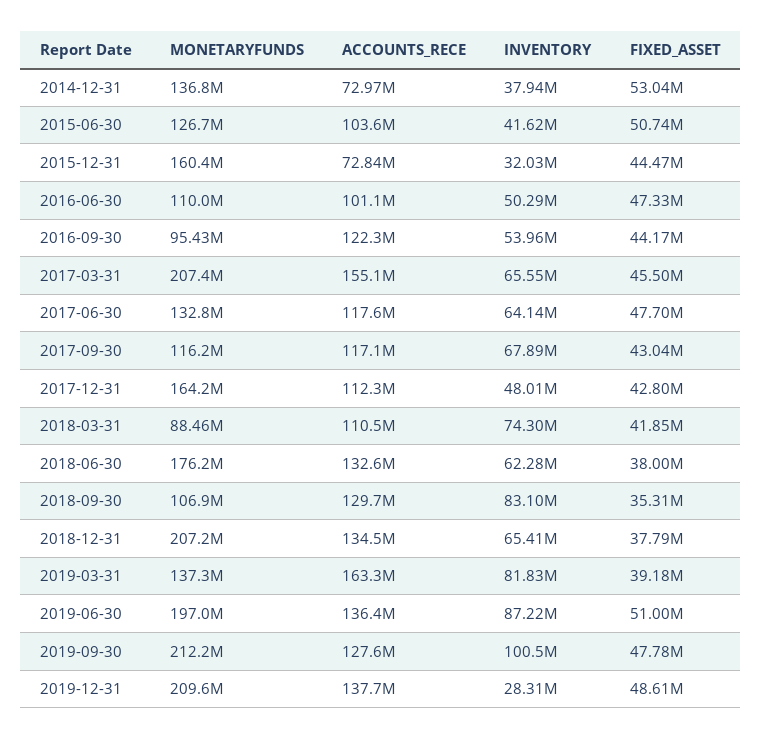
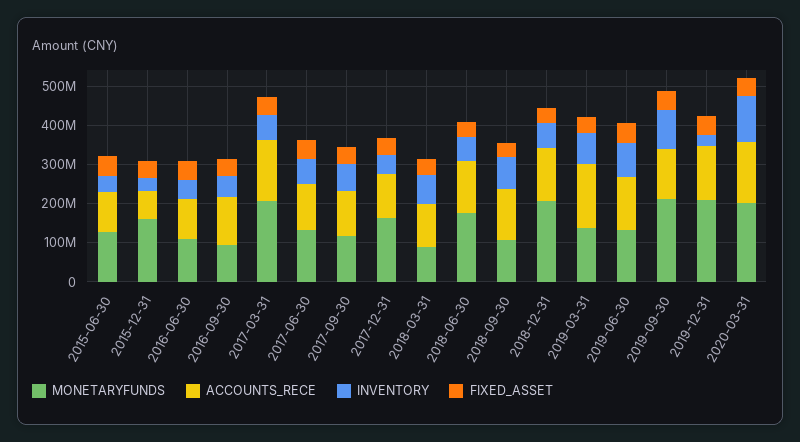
MONETARYFUNDS, 2014-12-31: 136800000 -> none
ACCOUNTS_RECE, 2014-12-31: 72970000 -> none
INVENTORY, 2014-12-31: 37940000 -> none
FIXED_ASSET, 2014-12-31: 53040000 -> none
MONETARYFUNDS, 2019-06-30: 197000000 -> 125000000
MONETARYFUNDS, 2020-03-31: none -> 200000000
ACCOUNTS_RECE, 2020-03-31: none -> 150000000
INVENTORY, 2020-03-31: none -> 125000000
FIXED_ASSET, 2020-03-31: none -> 50000000

